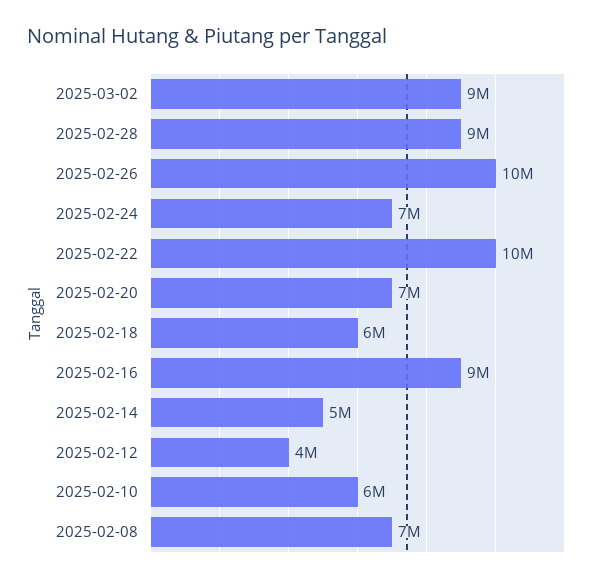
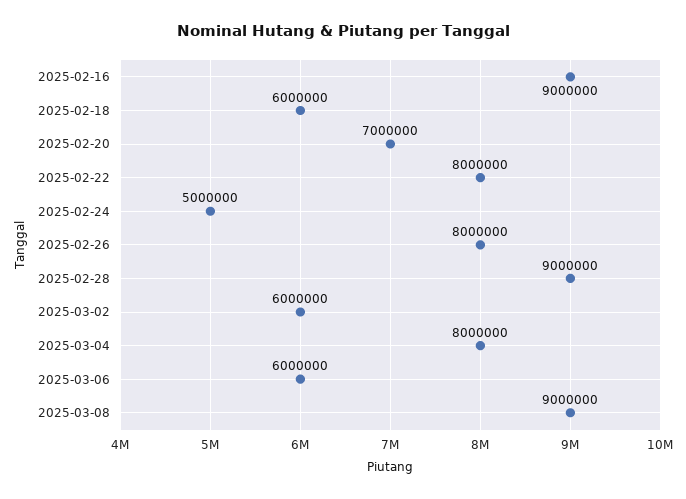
2025-03-02: 9000000 -> 6000000
2025-02-26: 10000000 -> 8000000
2025-02-24: 7000000 -> 5000000
2025-02-22: 10000000 -> 8000000
2025-02-14: 5000000 -> none
2025-02-12: 4000000 -> none
2025-02-10: 6000000 -> none
2025-02-08: 7000000 -> none
2025-03-04: none -> 8000000
2025-03-06: none -> 6000000
2025-03-08: none -> 9000000

